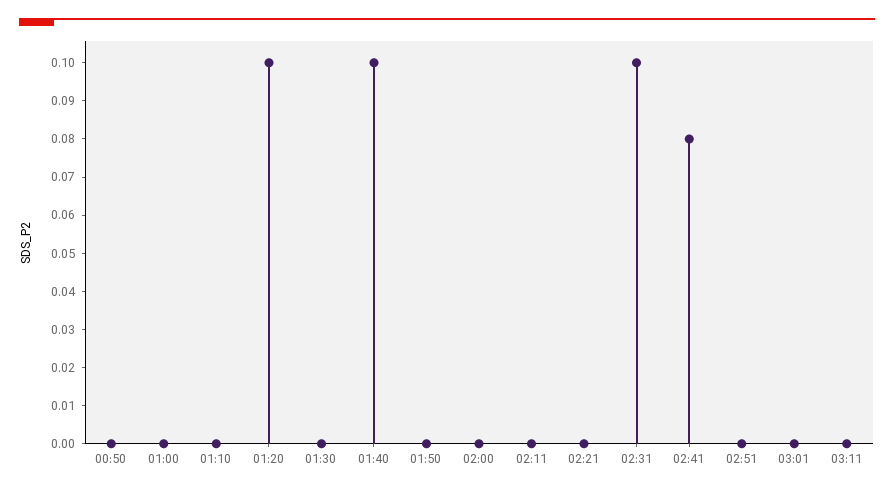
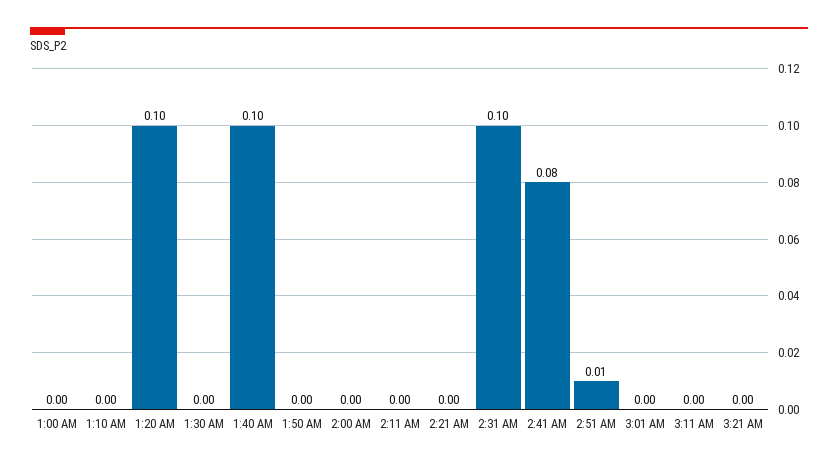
00:50: 0 -> none
02:51: 0 -> 0.01
3:21 AM: none -> 0

